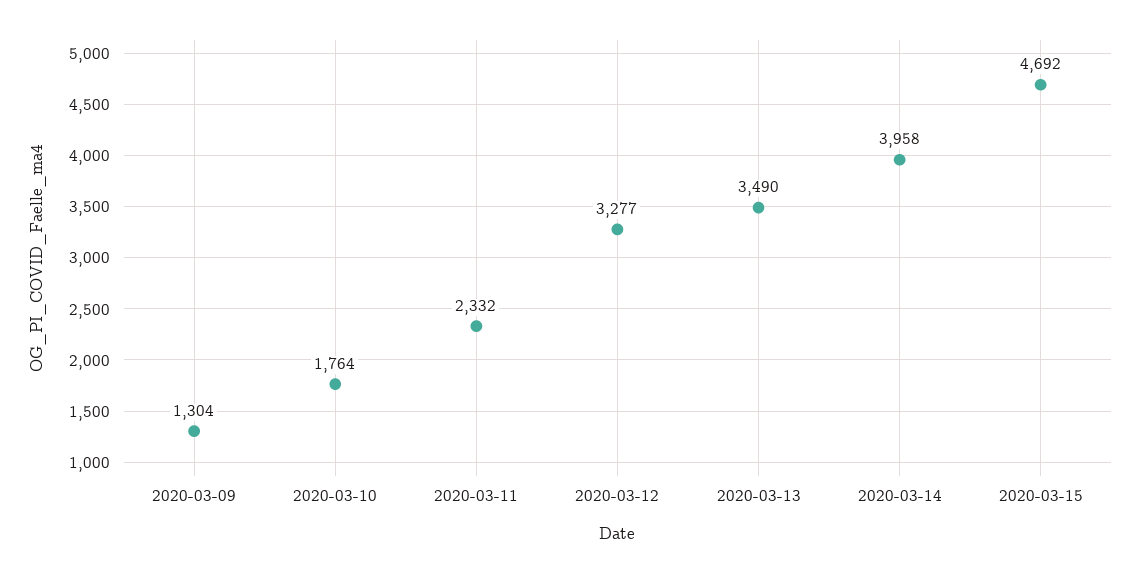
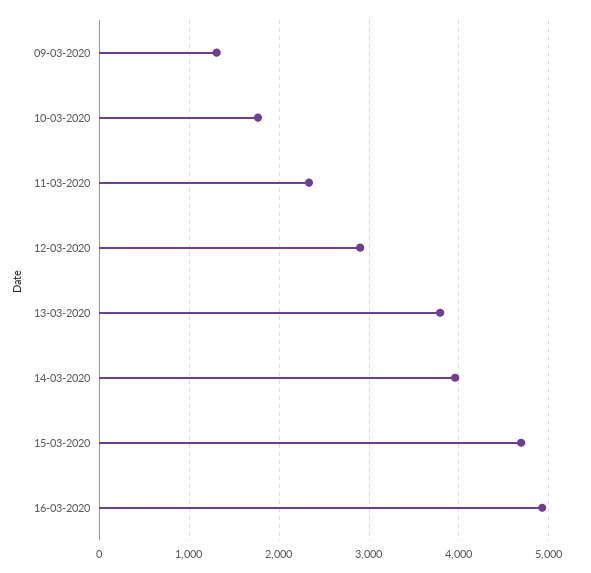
2020-03-12: 3277 -> 2900
2020-03-13: 3490 -> 3800
16-03-2020: none -> 4900

